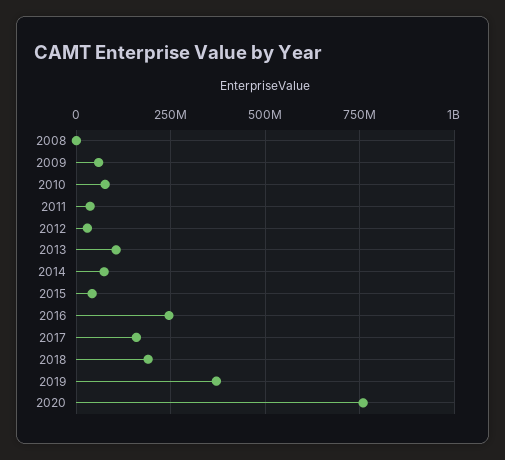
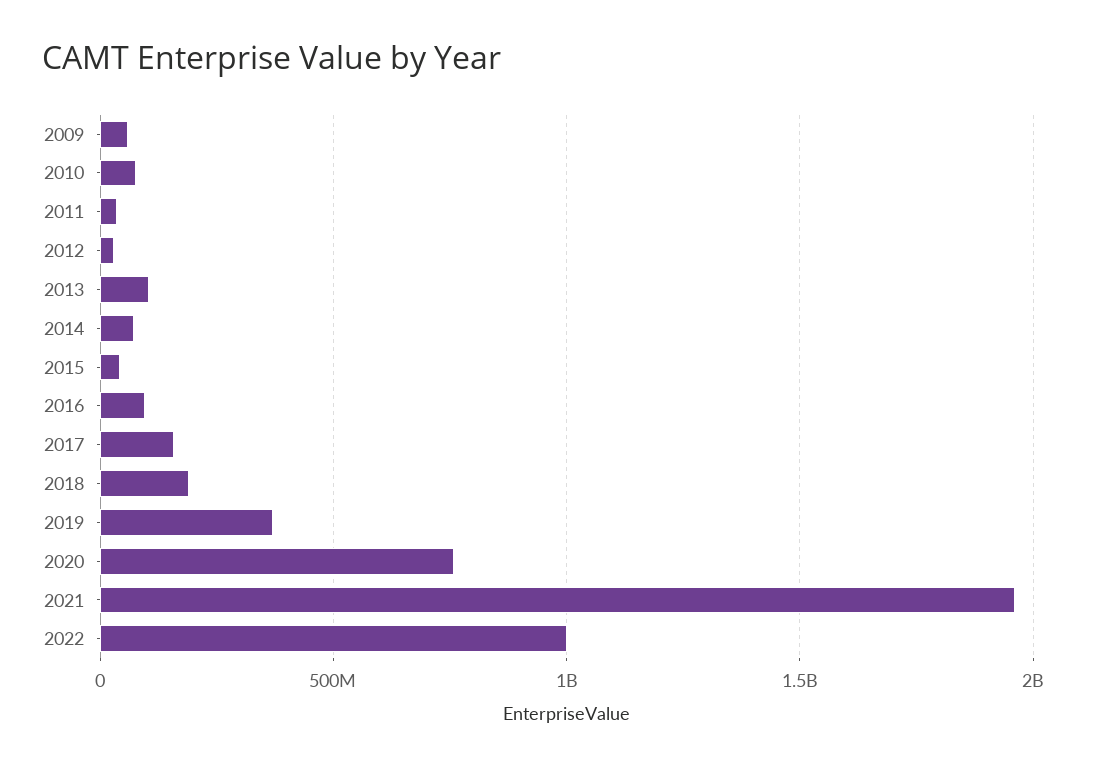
2008: 0 -> none
2016: 250000000 -> 100000000
2021: none -> 1950000000
2022: none -> 1000000000

